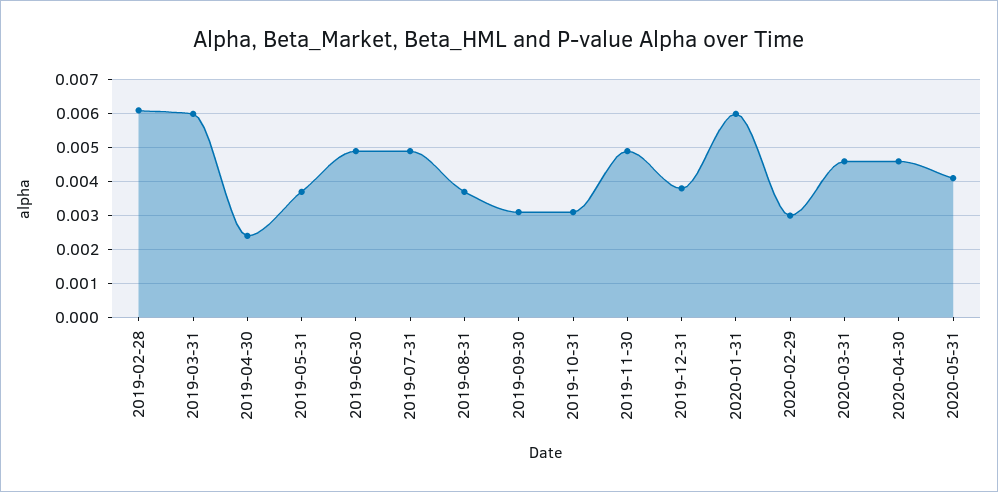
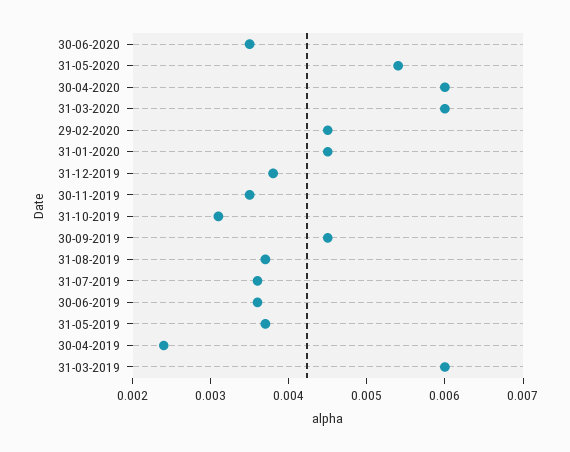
2019-02-28: 0.006 -> none
2019-06-30: 0.005 -> 0.0035
2019-07-31: 0.005 -> 0.0035
2019-09-30: 0.003 -> 0.0045
2019-11-30: 0.005 -> 0.0035
2020-01-31: 0.006 -> 0.0045
2020-02-29: 0.003 -> 0.0045
2020-03-31: 0.0045 -> 0.006
2020-04-30: 0.0045 -> 0.006
2020-05-31: 0.004 -> 0.0055
30-06-2020: none -> 0.0035

